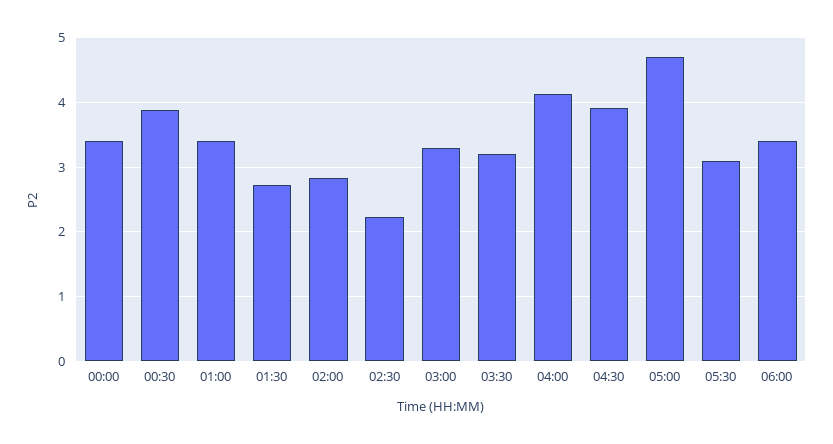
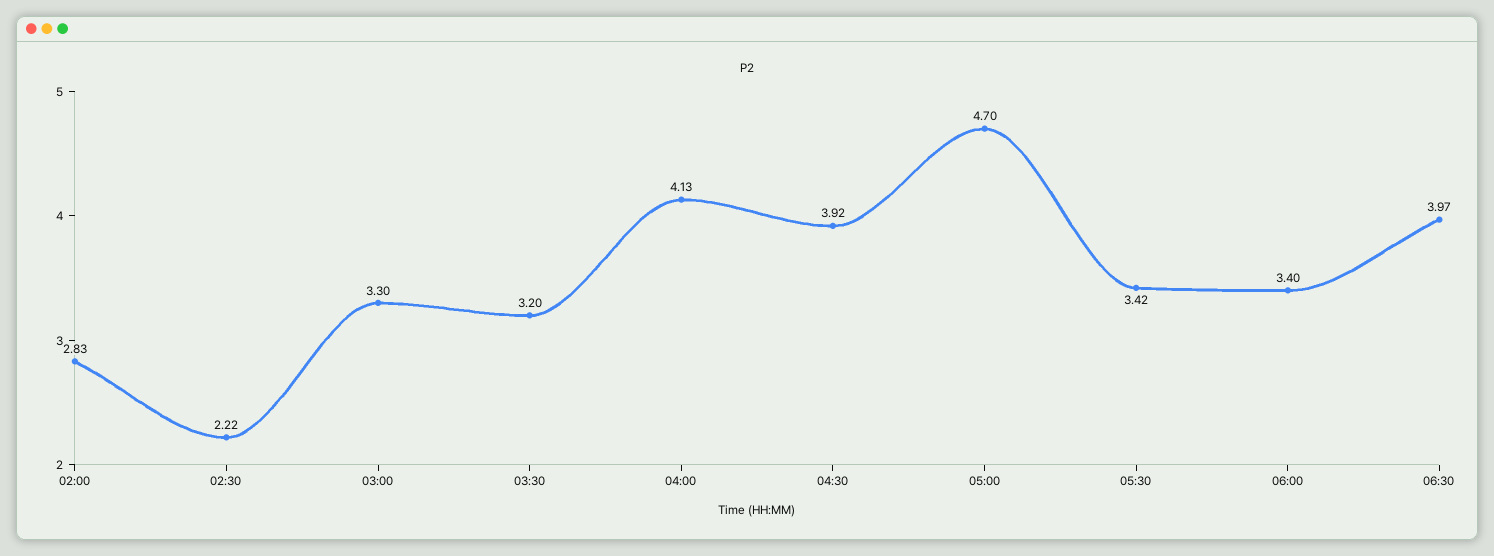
00:00: 3.4 -> none
00:30: 3.9 -> none
01:00: 3.4 -> none
01:30: 2.7 -> none
05:30: 3.1 -> 3.42
06:30: none -> 3.97

